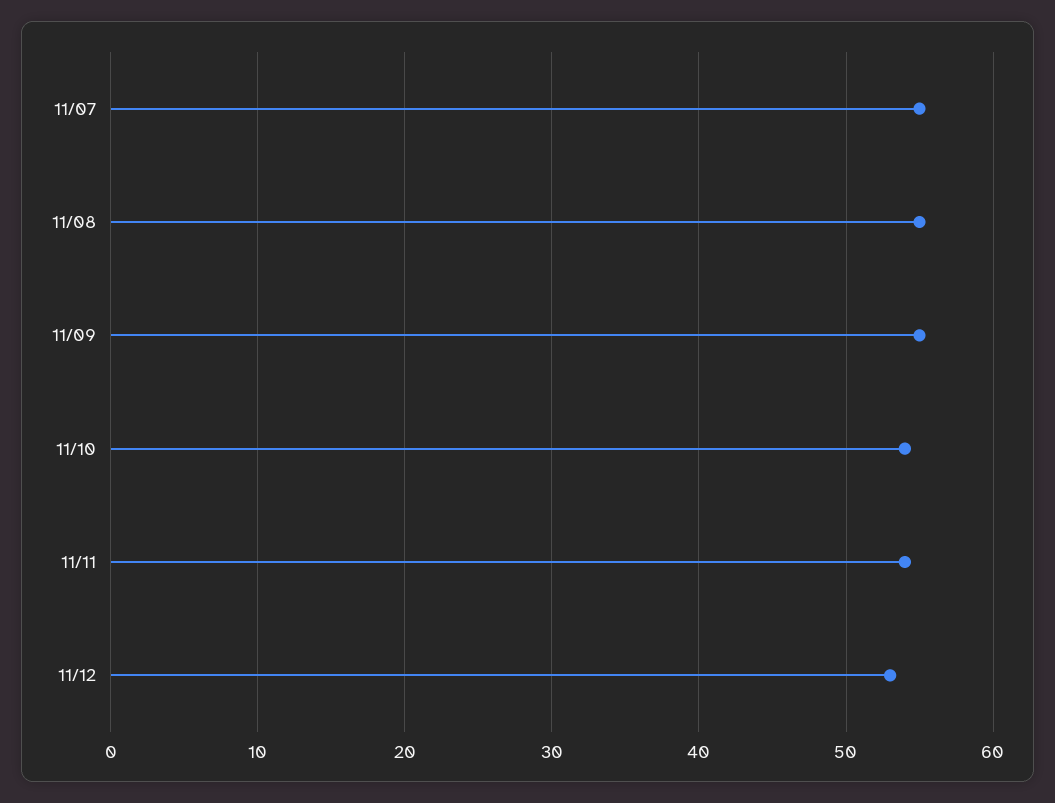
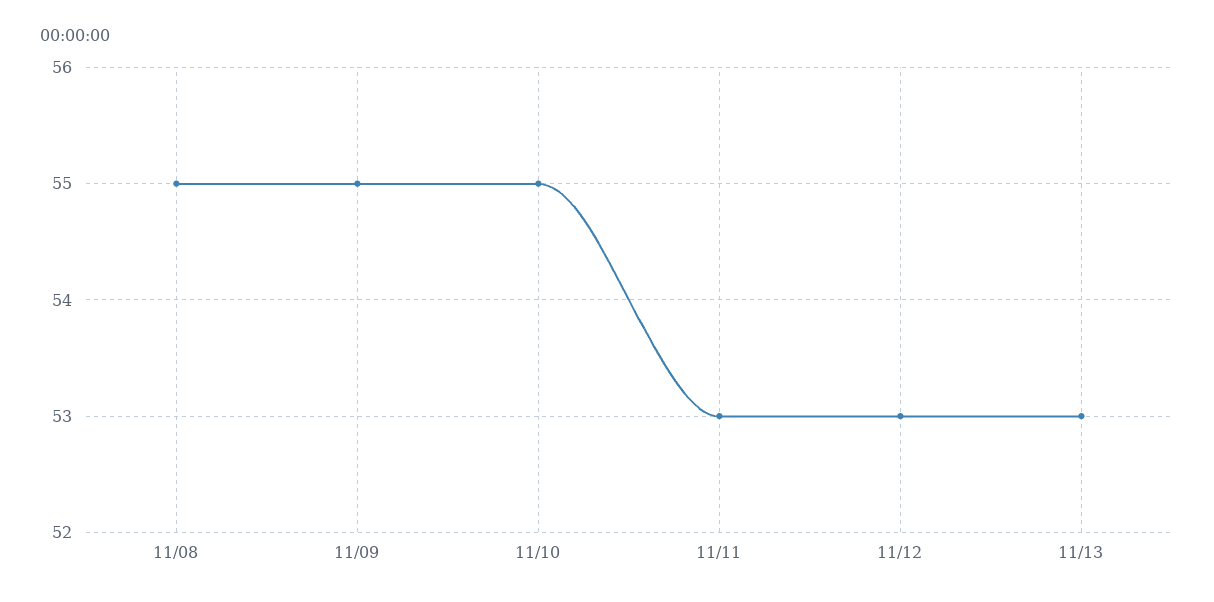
11/07: 55 -> none
11/10: 54 -> 55
11/11: 54 -> 53
11/13: none -> 53

